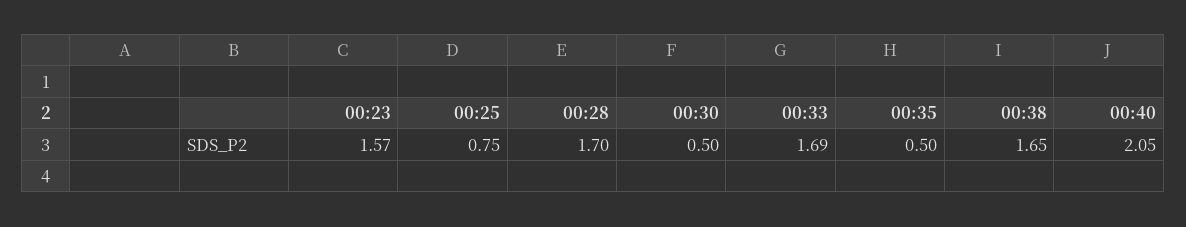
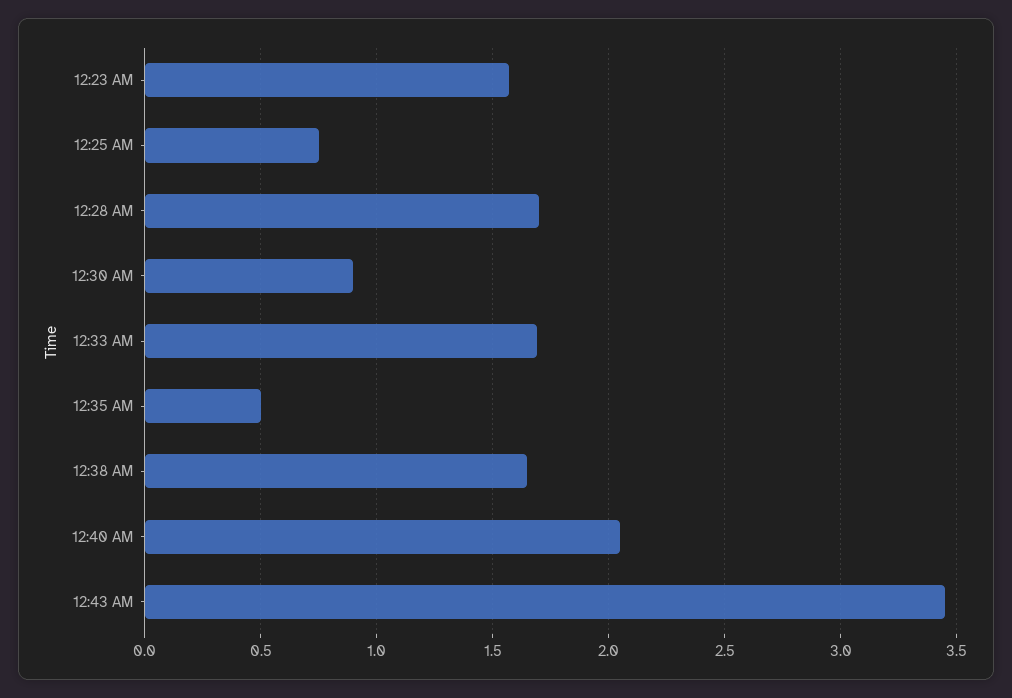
00:30: 0.5 -> 0.9
12:43 AM: none -> 3.45

